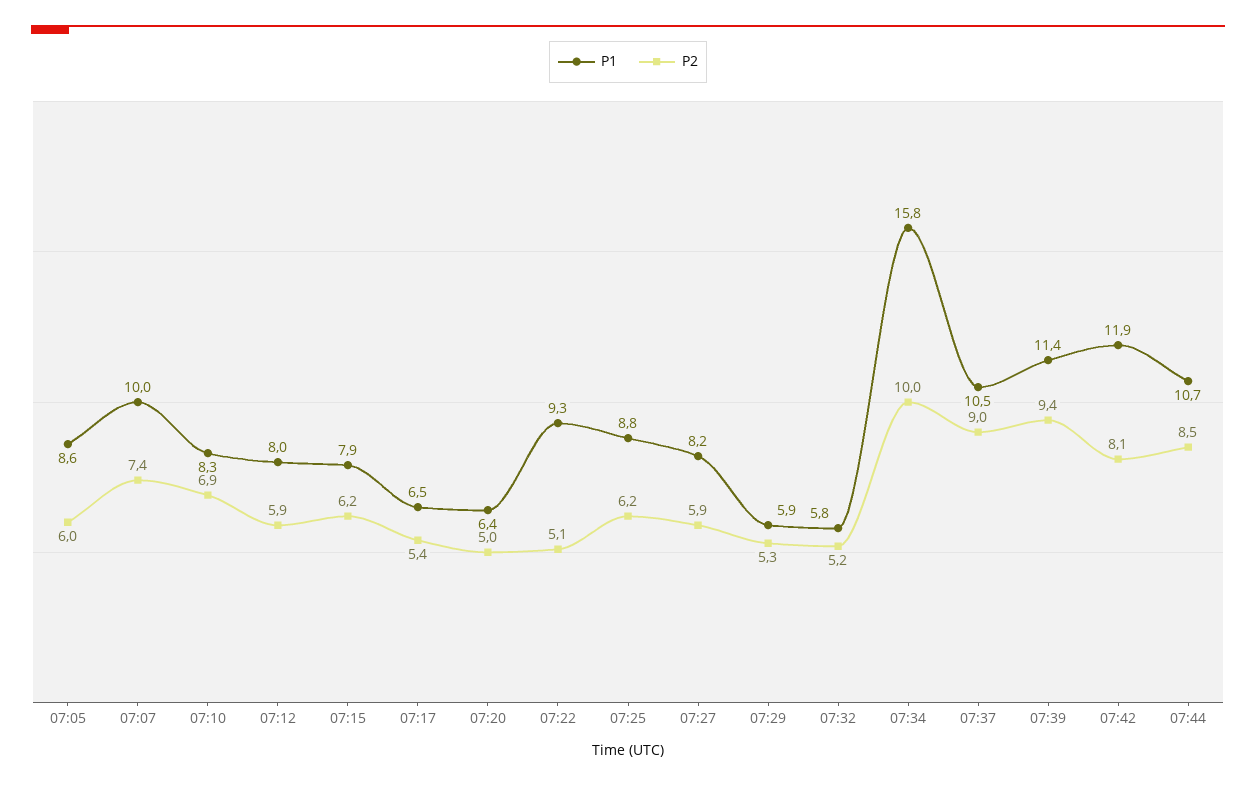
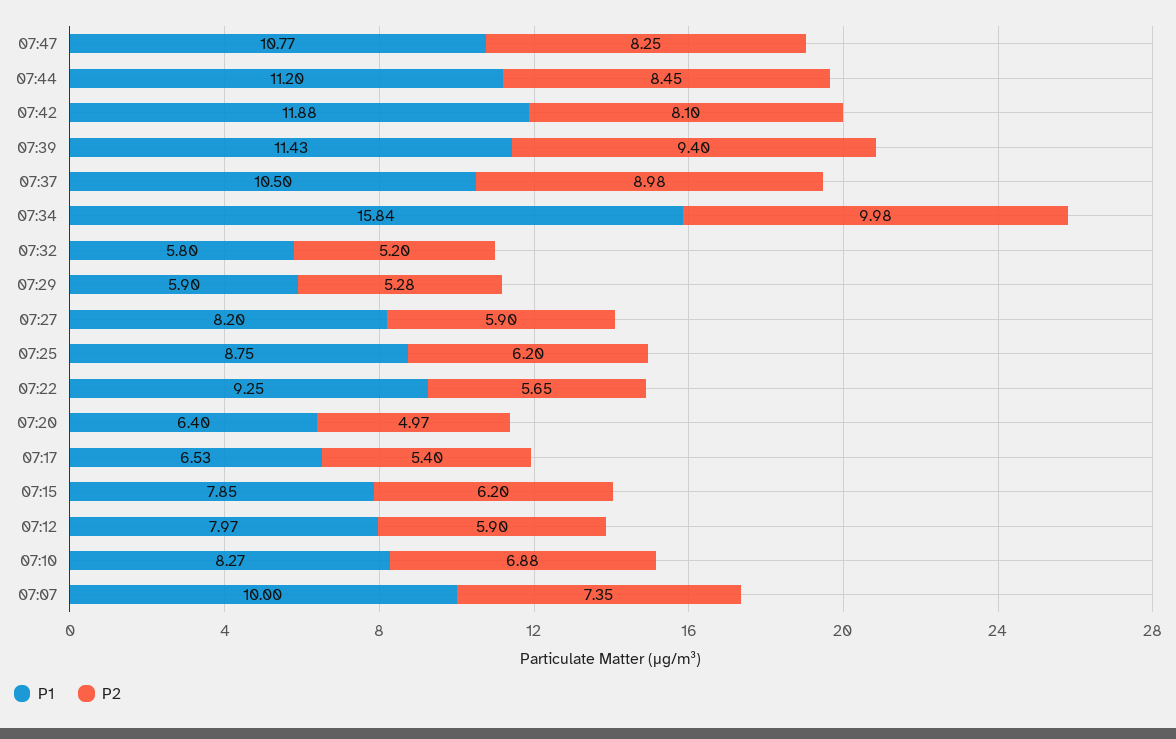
P1, 07:05: 8.6 -> none
P2, 07:05: 6 -> none
P2, 07:22: 5.1 -> 5.65
P1, 07:44: 10.7 -> 11.2
P1, 07:47: none -> 10.77
P2, 07:47: none -> 8.25

